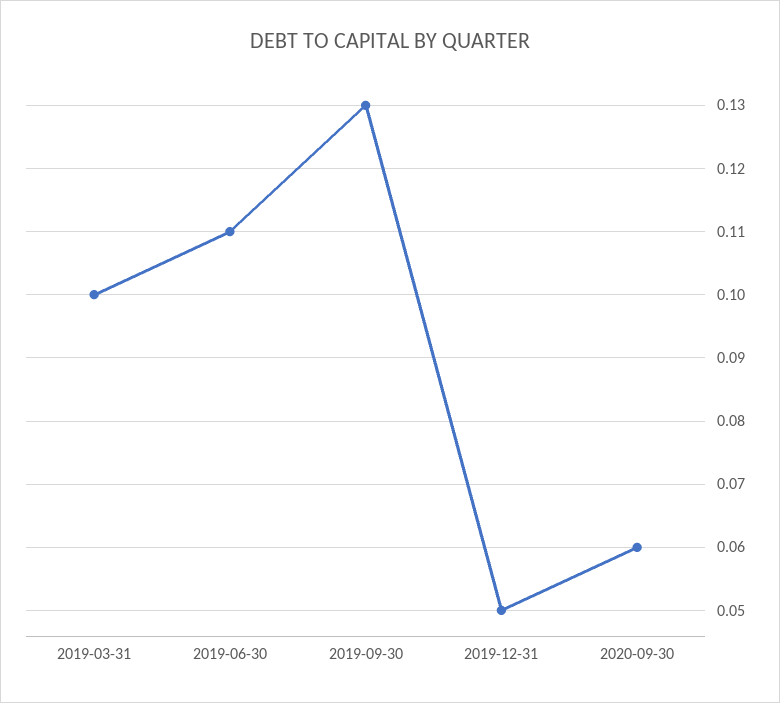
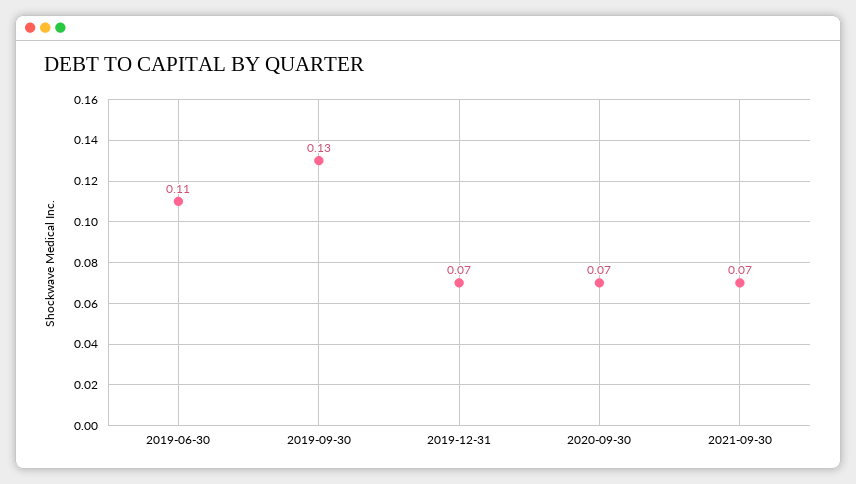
2019-03-31: 0.1 -> none
2019-12-31: 0.05 -> 0.07
2020-09-30: 0.06 -> 0.07
2021-09-30: none -> 0.07

